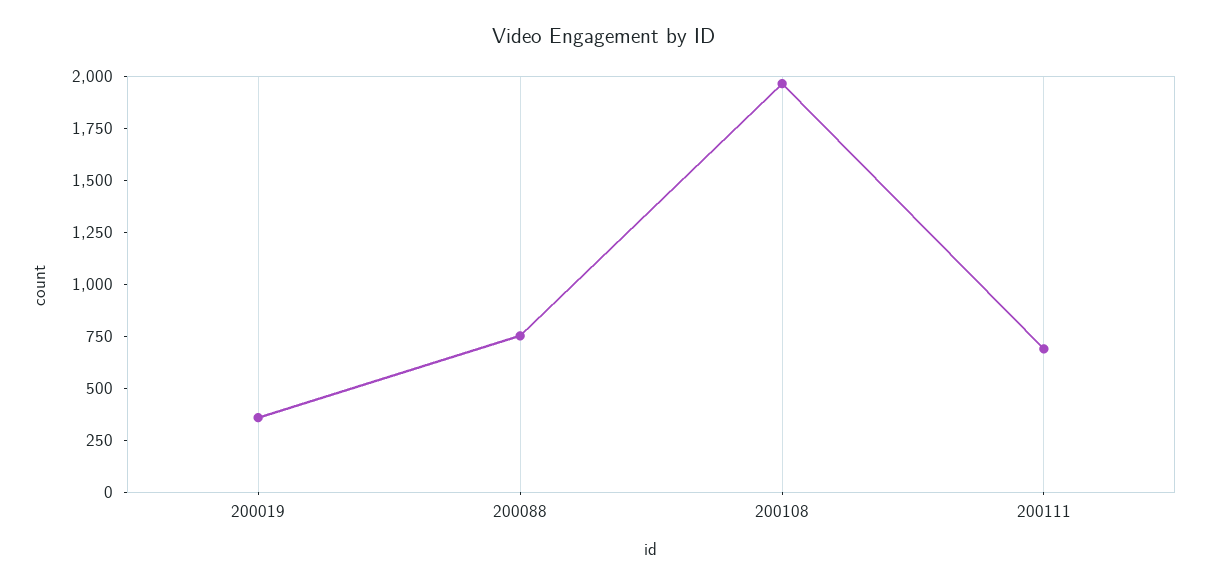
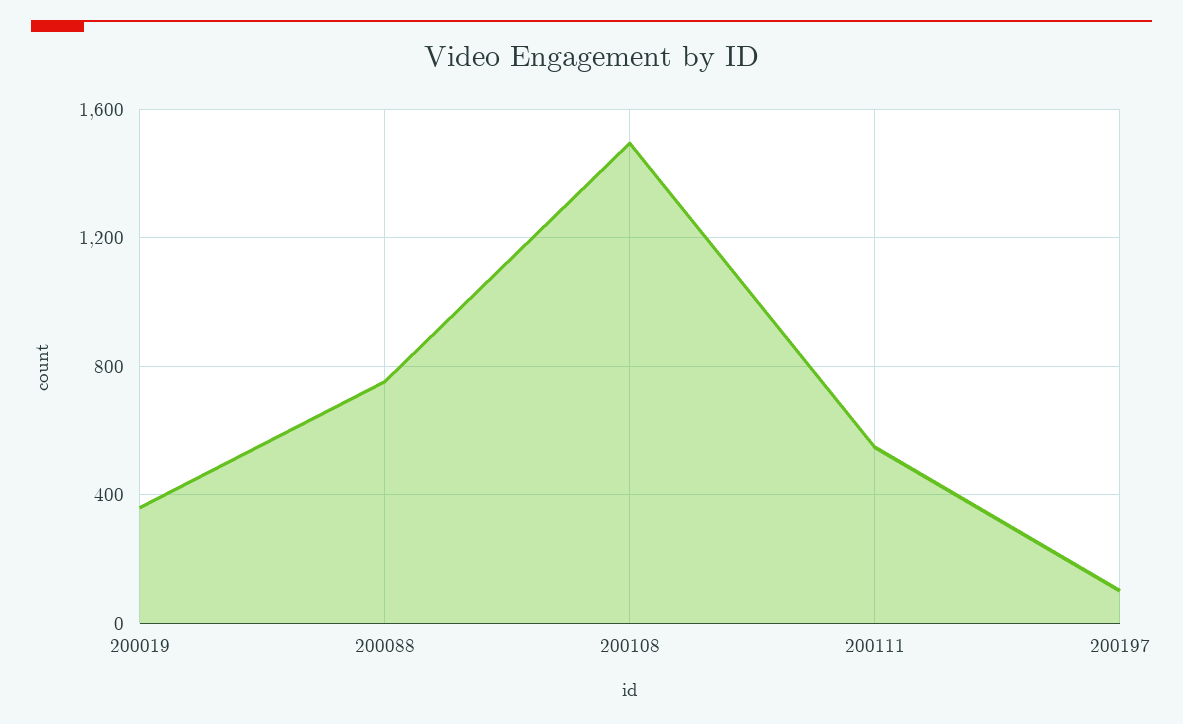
200108: 1950 -> 1500
200111: 700 -> 550
200197: none -> 100

